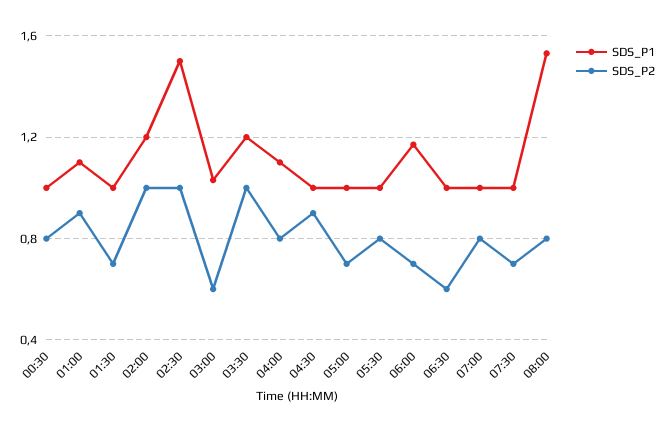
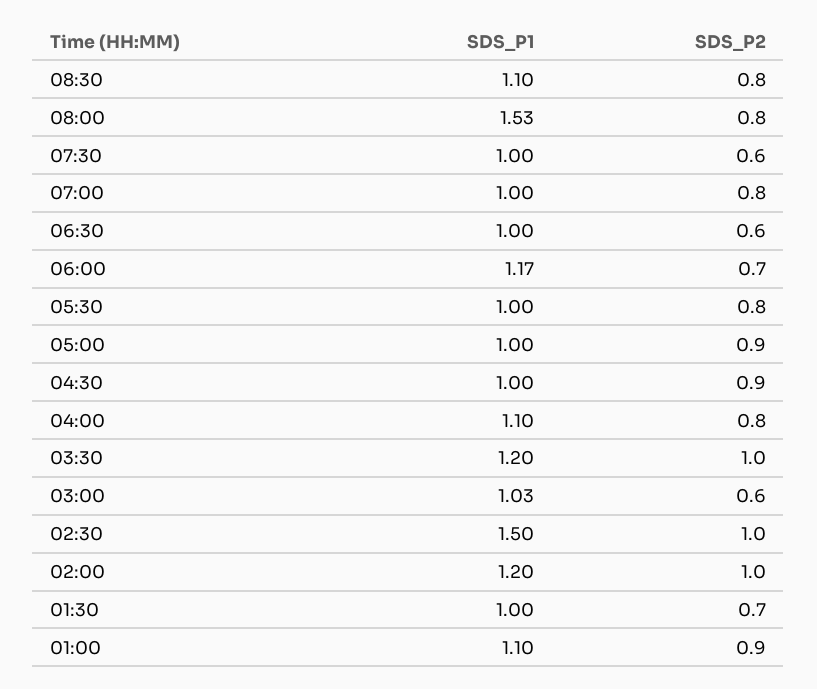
SDS_P1, 00:30: 1 -> none
SDS_P2, 00:30: 0.8 -> none
SDS_P2, 05:00: 0.7 -> 0.9
SDS_P2, 07:30: 0.7 -> 0.6
SDS_P1, 08:30: none -> 1.1
SDS_P2, 08:30: none -> 0.8

